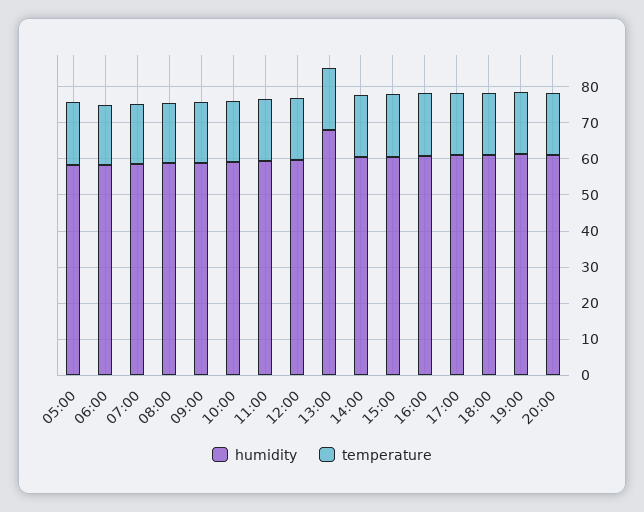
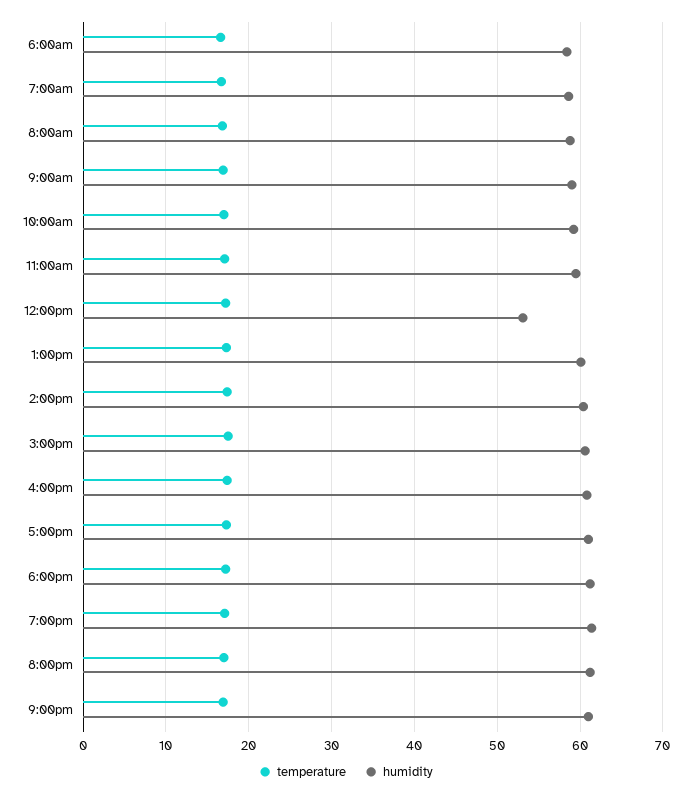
humidity, 05:00: 57.5 -> none
temperature, 05:00: 17.5 -> none
humidity, 12:00: 60 -> 53
humidity, 13:00: 67.5 -> 60
temperature, 9:00pm: none -> 17
humidity, 9:00pm: none -> 61

